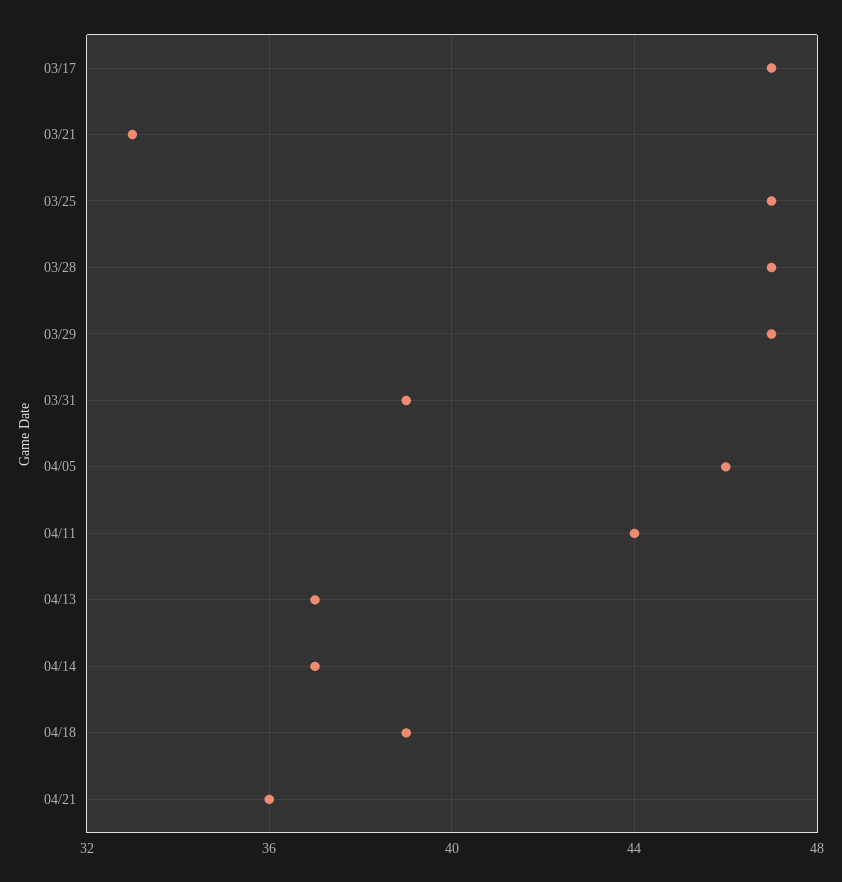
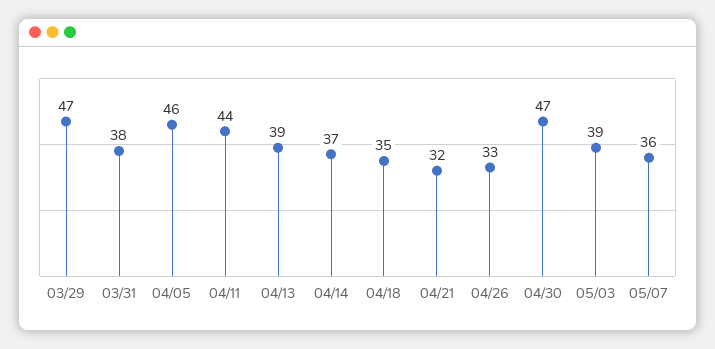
03/17: 47 -> none
03/21: 33 -> none
03/25: 47 -> none
03/28: 47 -> none
03/31: 39 -> 38
04/13: 37 -> 39
04/18: 39 -> 35
04/21: 36 -> 32
04/26: none -> 33
04/30: none -> 47
05/03: none -> 39
05/07: none -> 36

